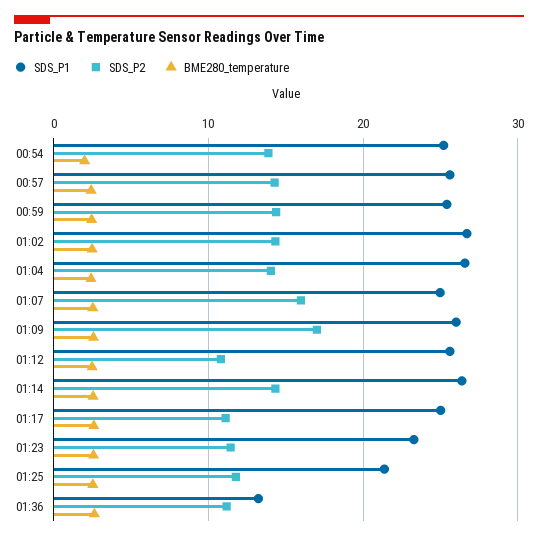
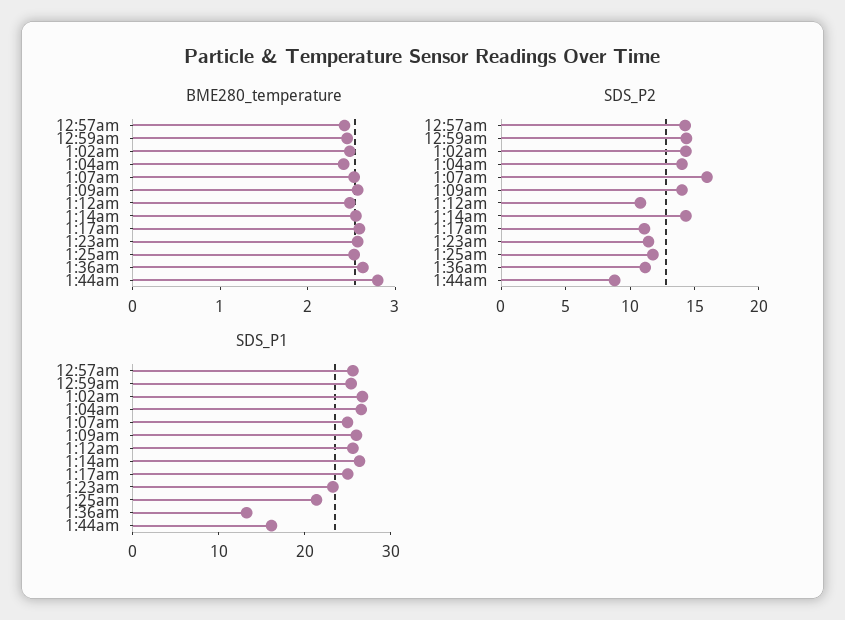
SDS_P1, 00:54: 25 -> none
SDS_P2, 00:54: 14 -> none
BME280_temperature, 00:54: 2 -> none
SDS_P2, 01:09: 17 -> 14
BME280_temperature, 1:44am: none -> 2.8
SDS_P2, 1:44am: none -> 9
SDS_P1, 1:44am: none -> 16

